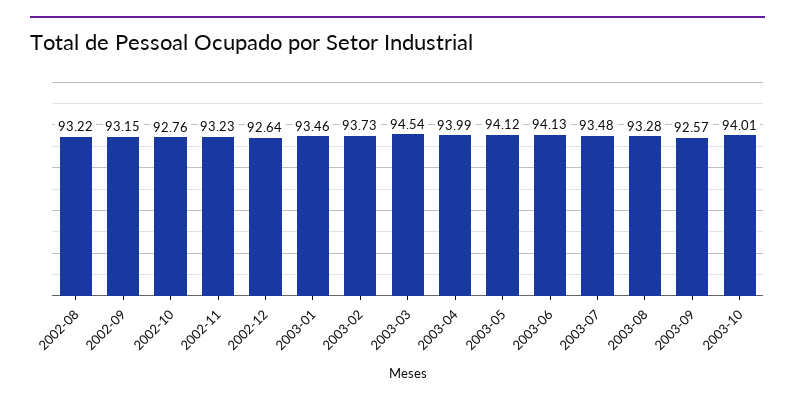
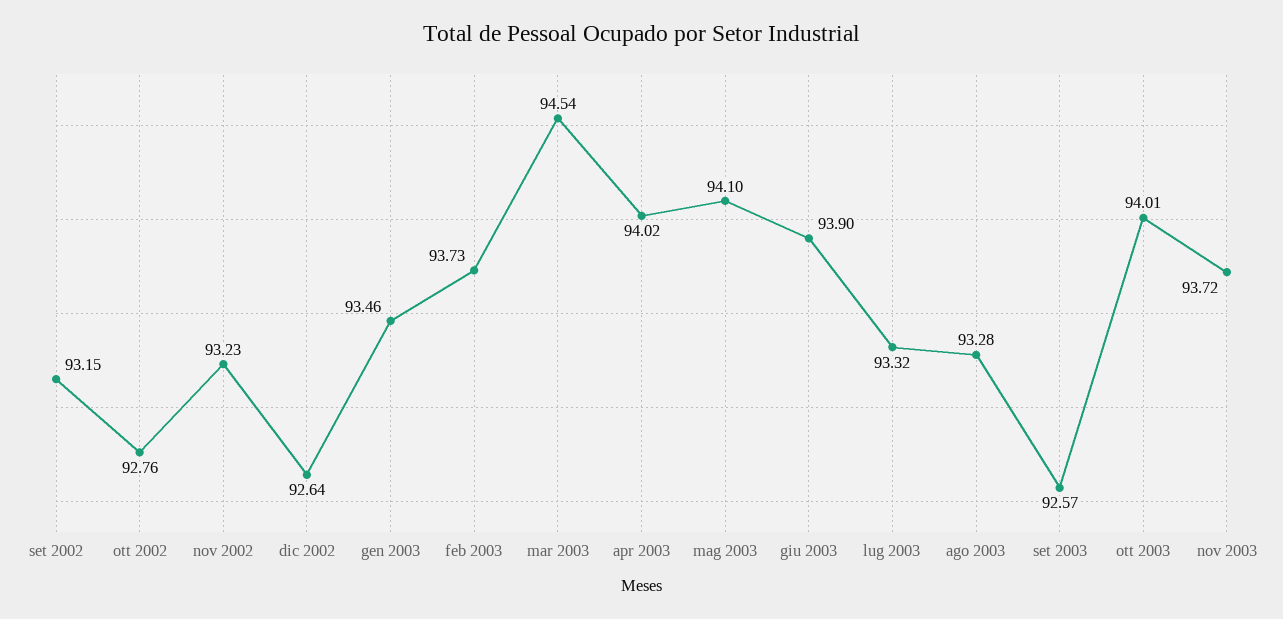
2002-08: 93.22 -> none
2003-04: 93.99 -> 94.02
2003-05: 94.12 -> 94.1
2003-06: 94.13 -> 93.9
2003-07: 93.48 -> 93.32
nov 2003: none -> 93.72

